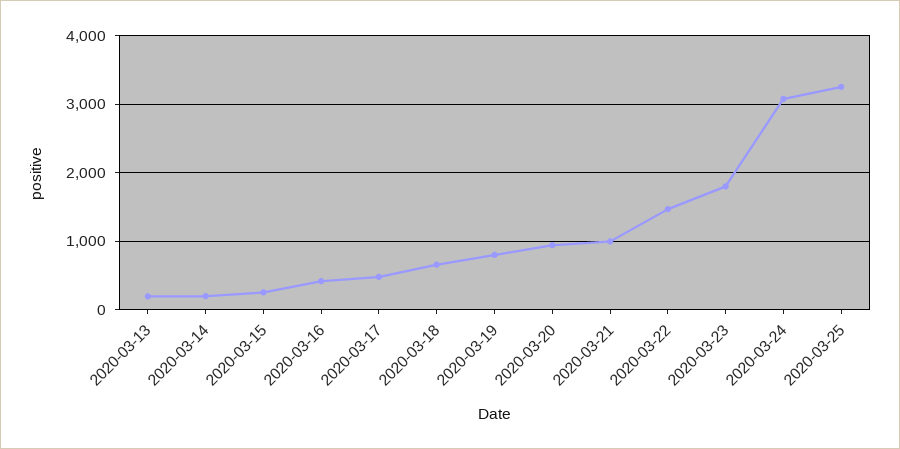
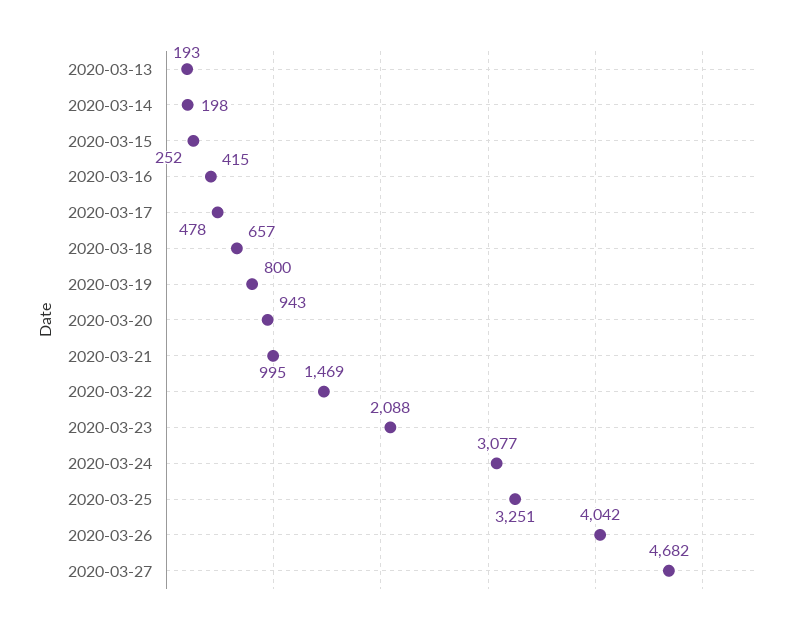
2020-03-23: 1800 -> 2088
2020-03-26: none -> 4042
2020-03-27: none -> 4682

